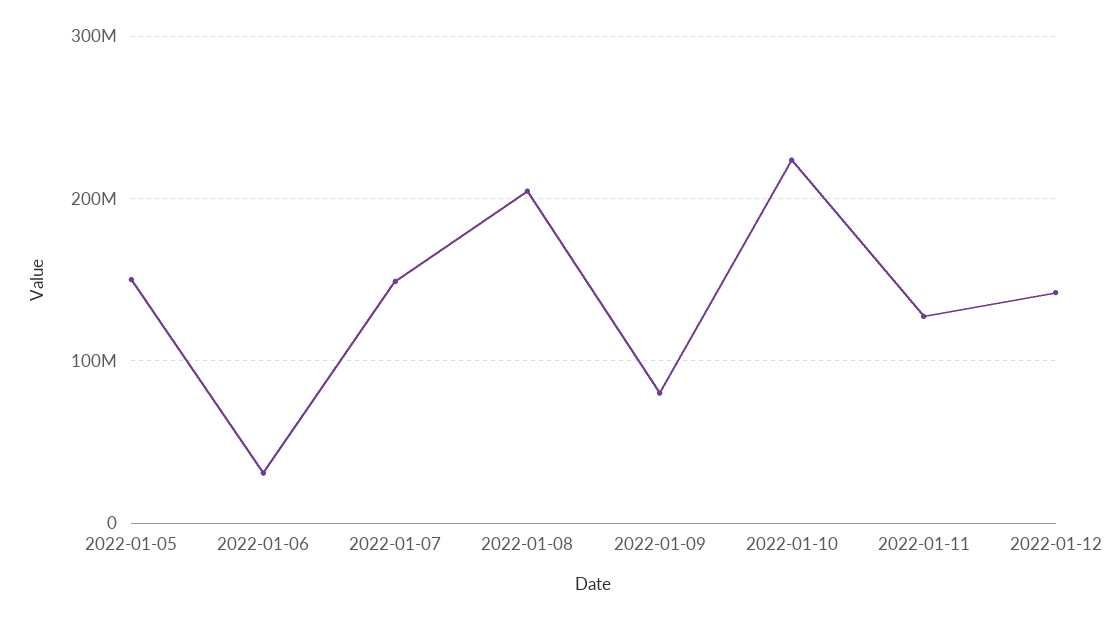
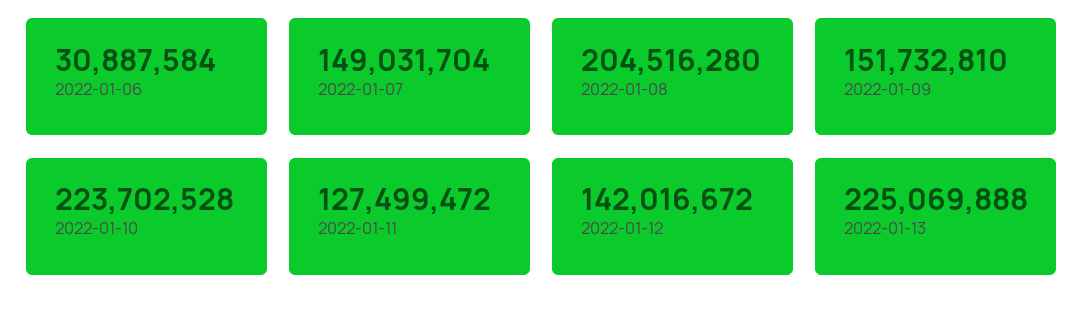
2022-01-05: 150000000 -> none
2022-01-09: 80000000 -> 151732810
2022-01-13: none -> 225069888

